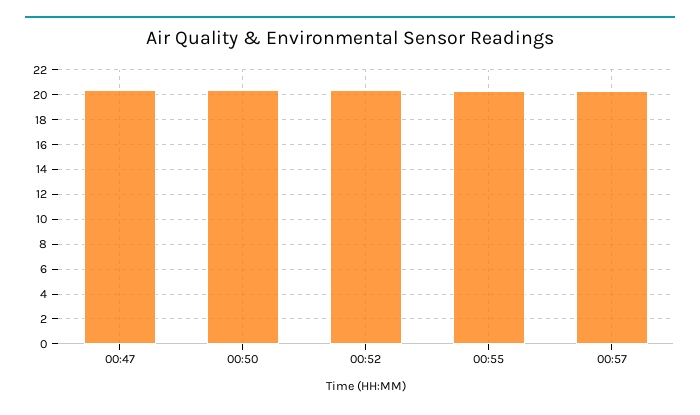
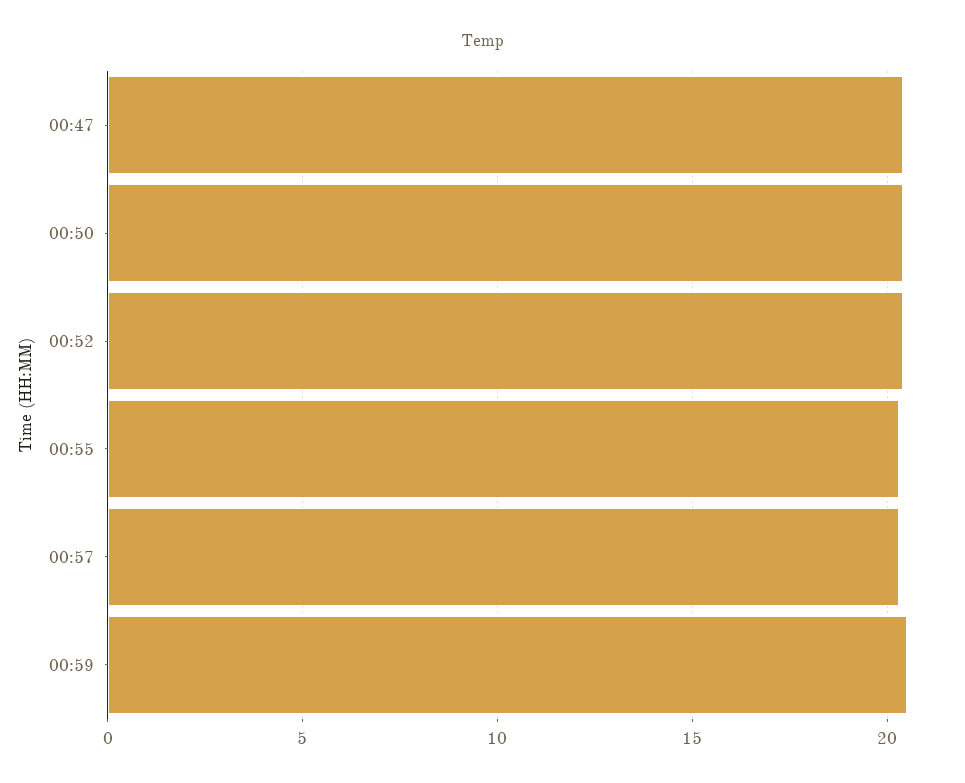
00:59: none -> 20.5

